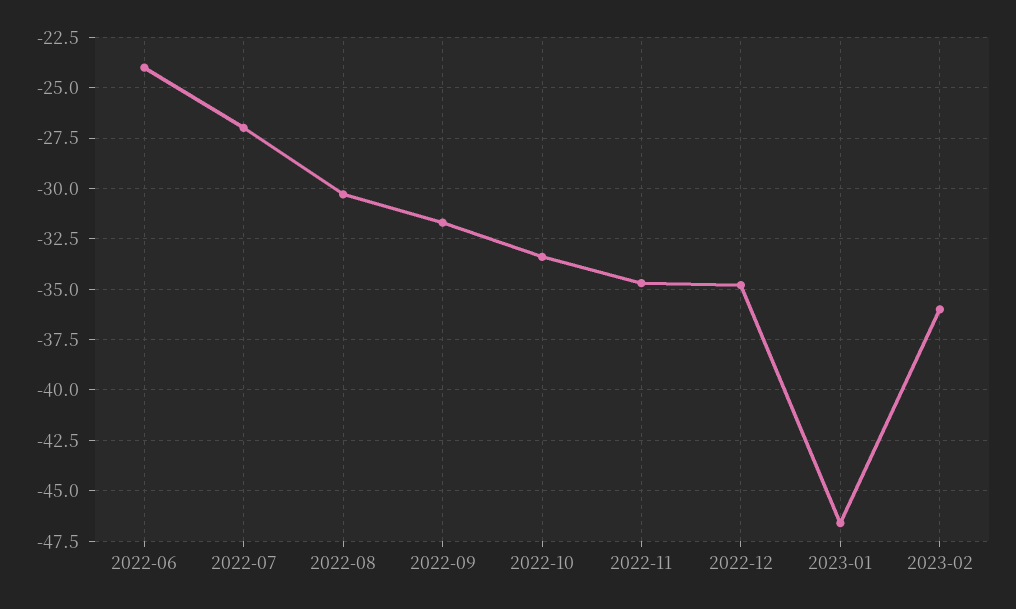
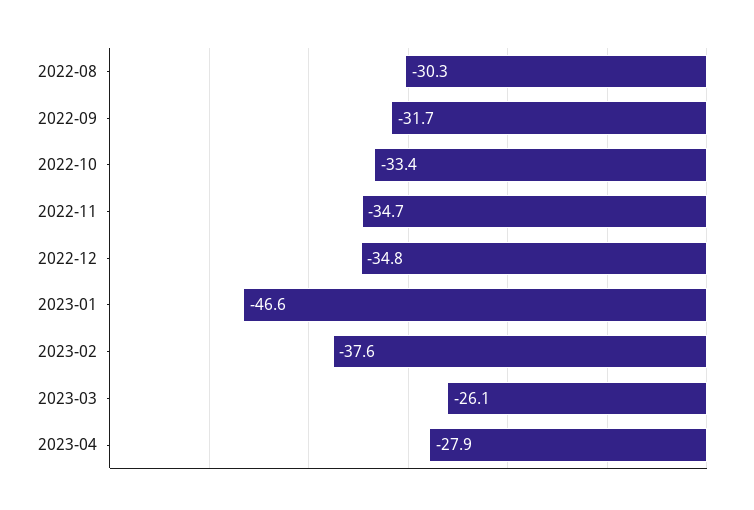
2022-06: -24 -> none
2022-07: -27 -> none
2023-02: -36 -> -37.6
2023-03: none -> -26.1
2023-04: none -> -27.9

